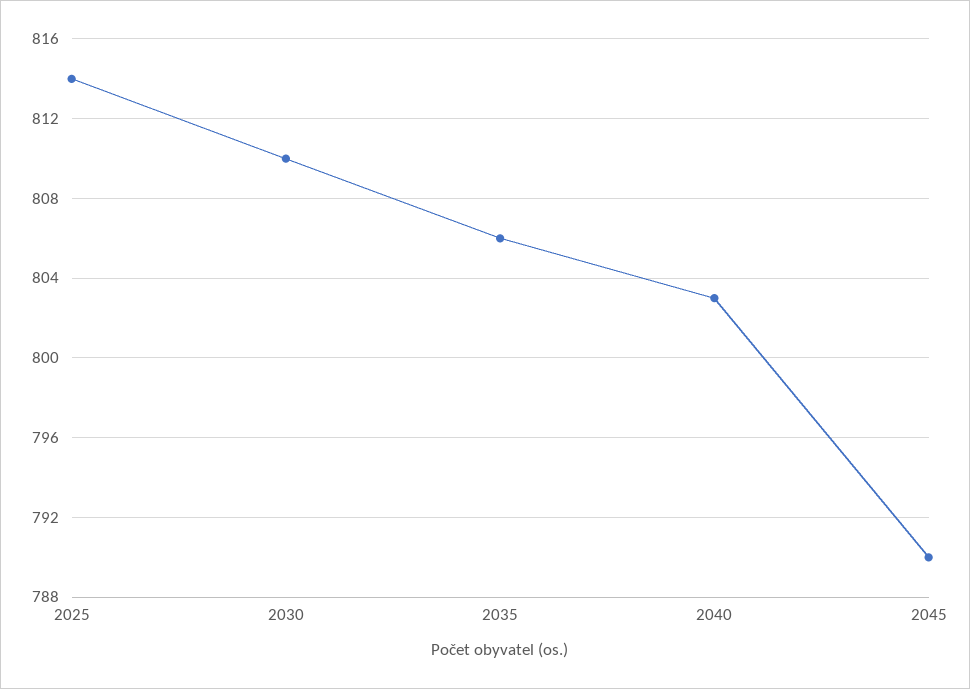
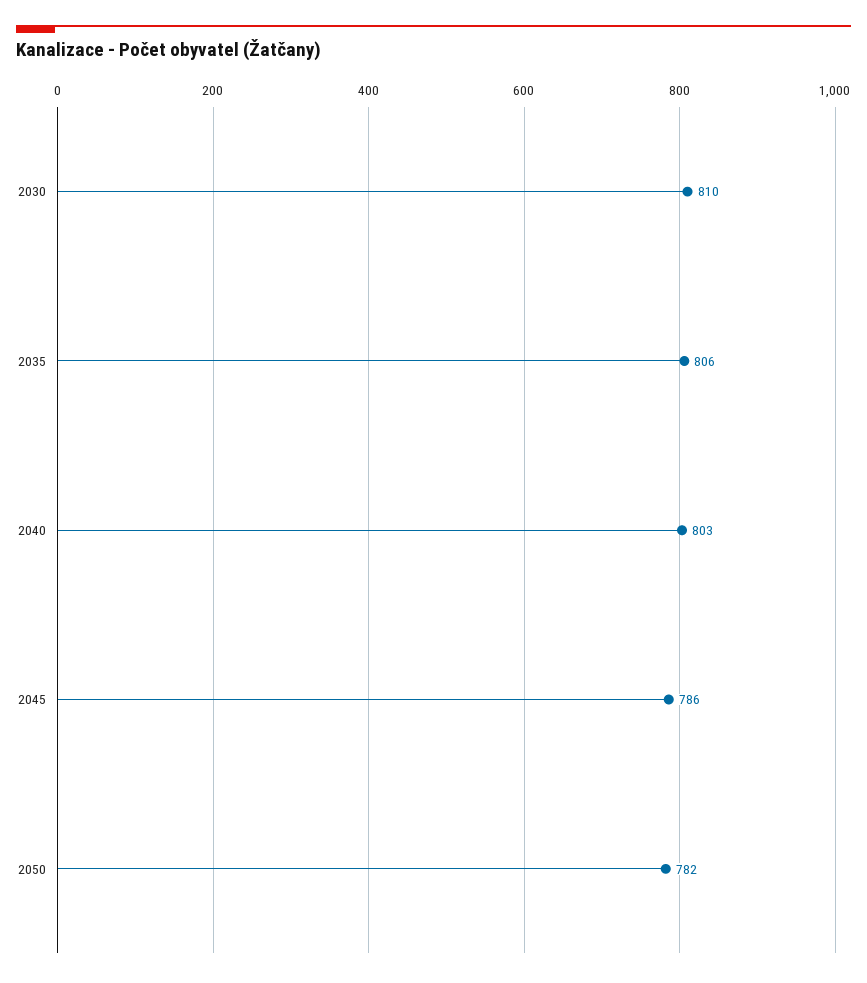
2025: 814 -> none
2045: 790 -> 786
2050: none -> 782

